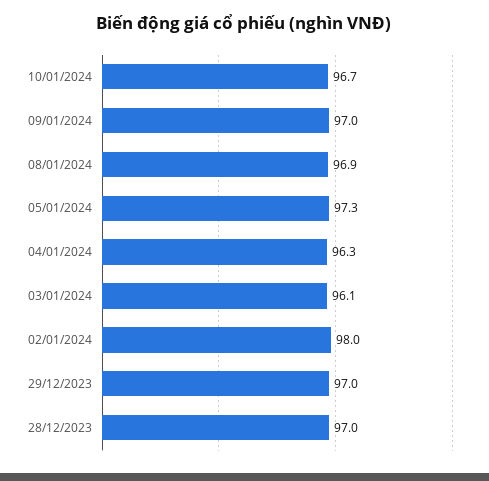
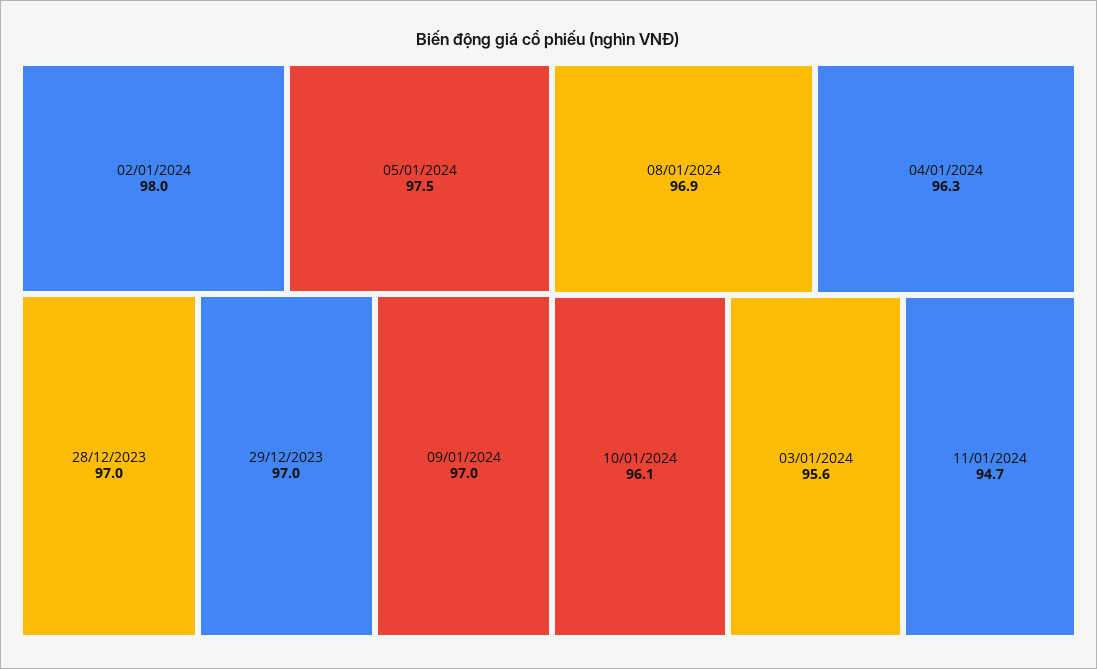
10/01/2024: 96.7 -> 96.1
05/01/2024: 97.3 -> 97.5
03/01/2024: 96.1 -> 95.6
11/01/2024: none -> 94.7

